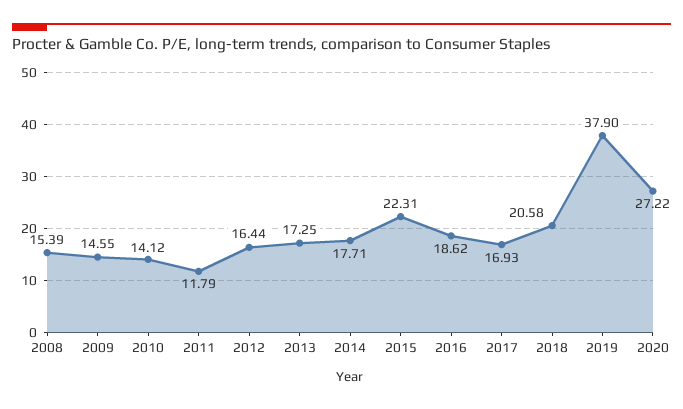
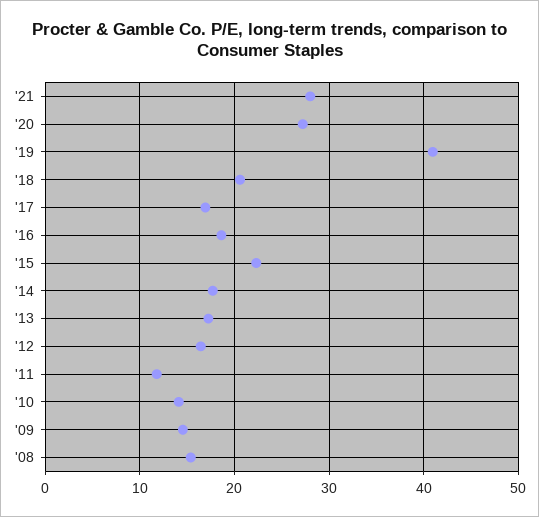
2019: 37.9 -> 41
'21: none -> 28

